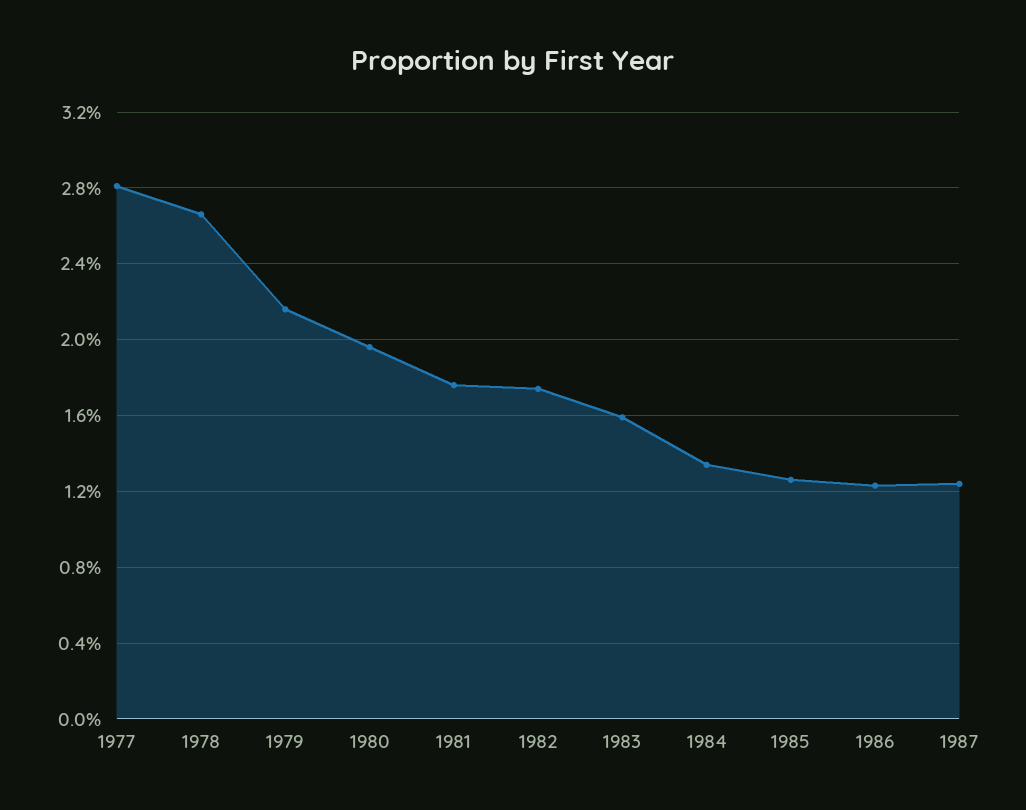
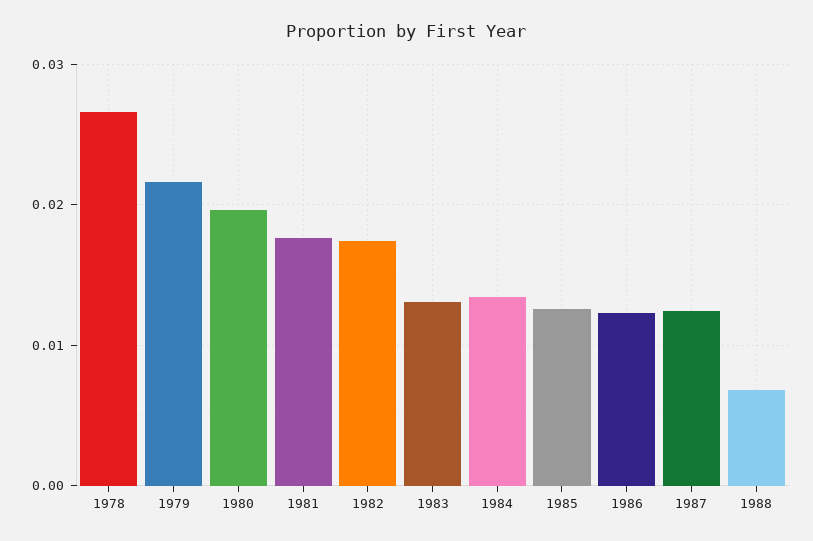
1977: 0.028 -> none
1983: 0.016 -> 0.013
1988: none -> 0.007

